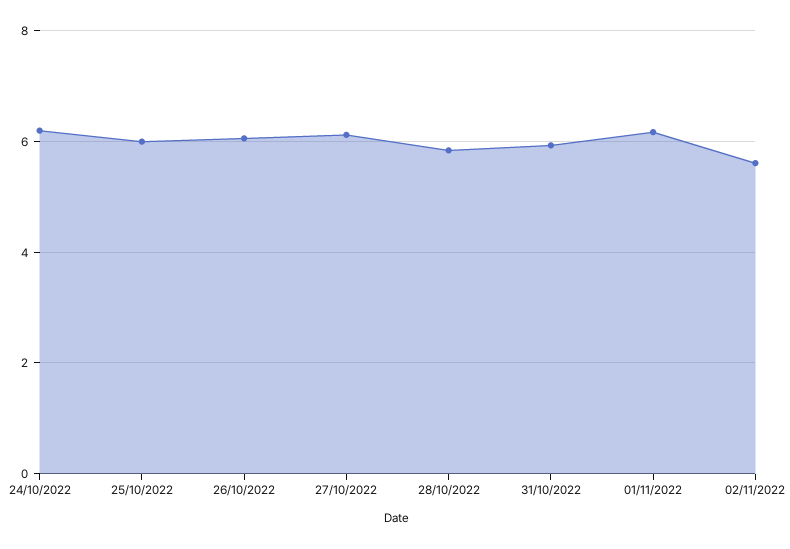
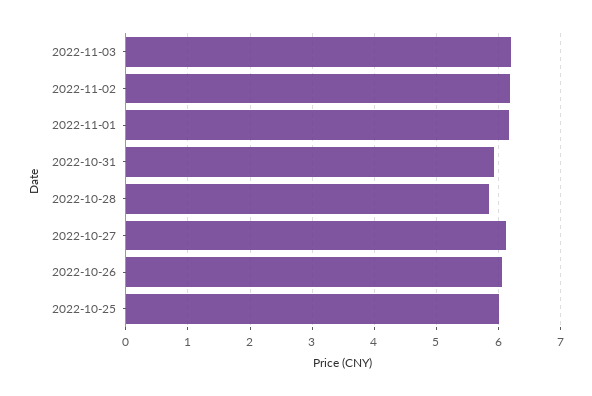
24/10/2022: 6.2 -> none
02/11/2022: 5.6 -> 6.2
2022-11-03: none -> 6.2

